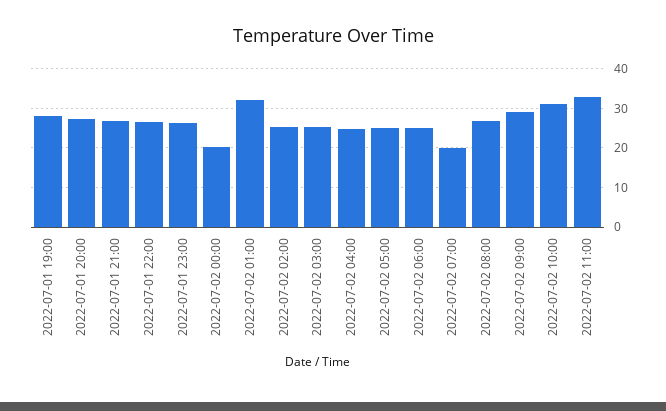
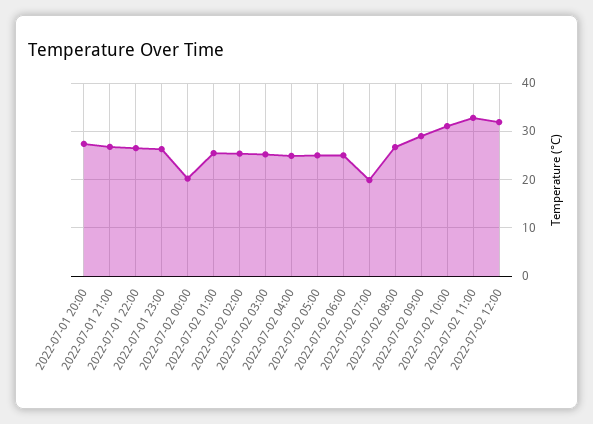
2022-07-01 19:00: 28 -> none
2022-07-02 01:00: 32 -> 26
2022-07-02 12:00: none -> 32

